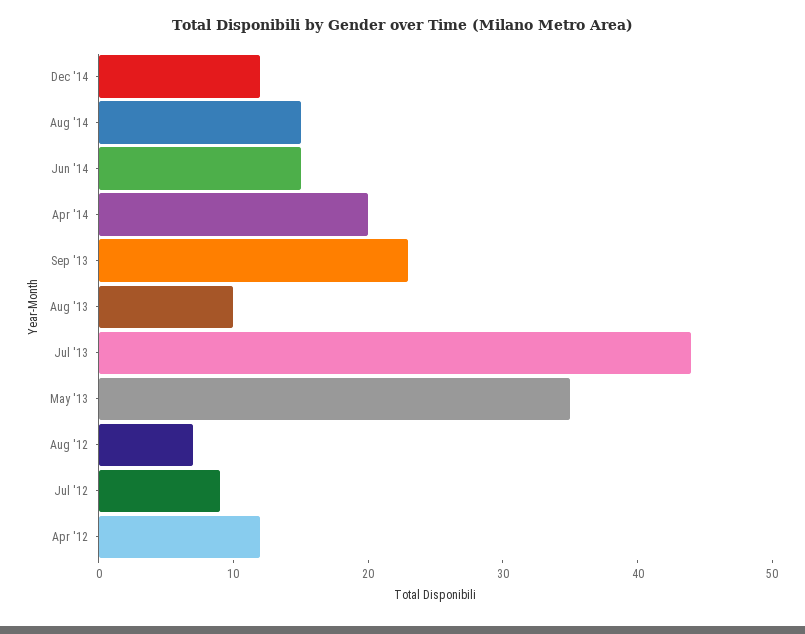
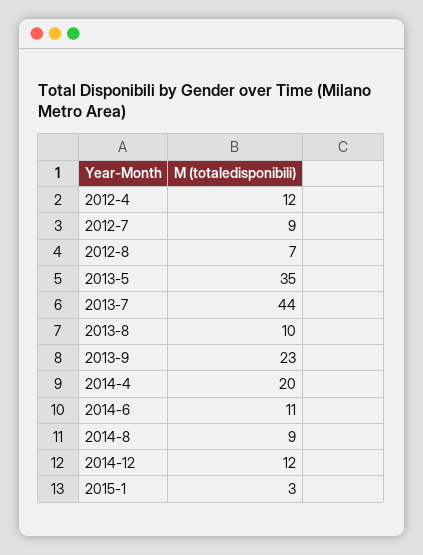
Aug '14: 15 -> 9
Jun '14: 15 -> 11
2015-1: none -> 3

